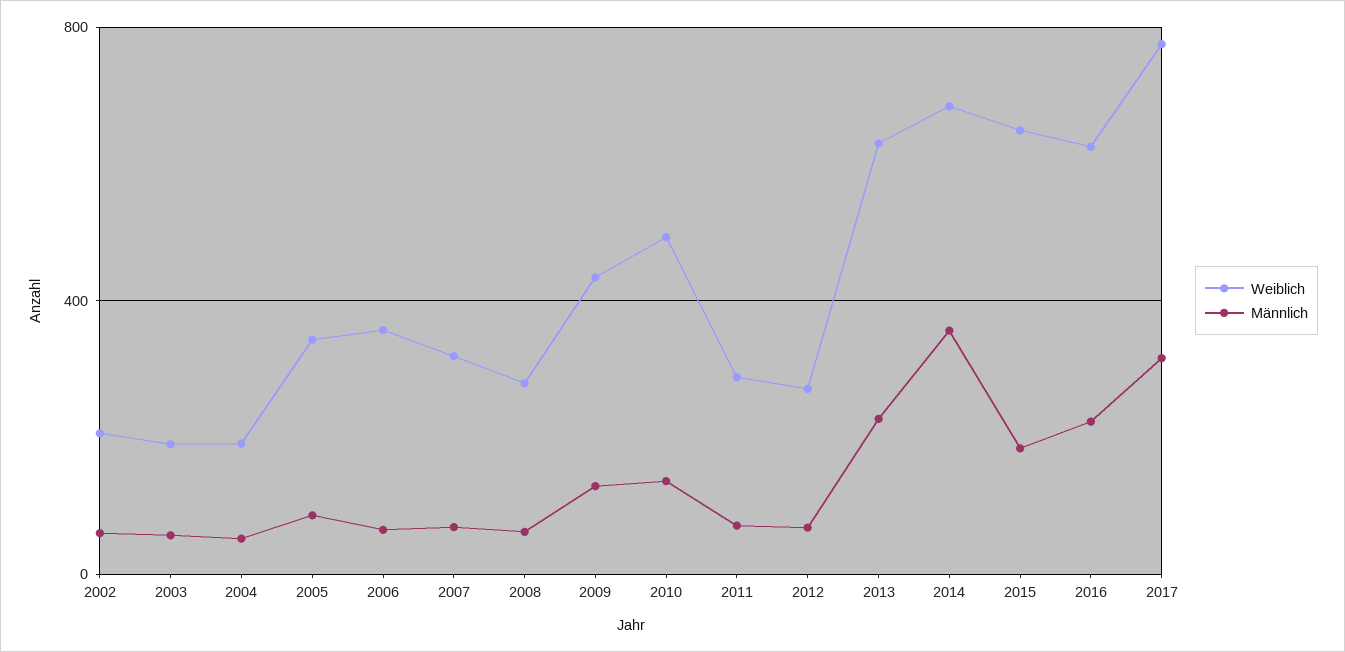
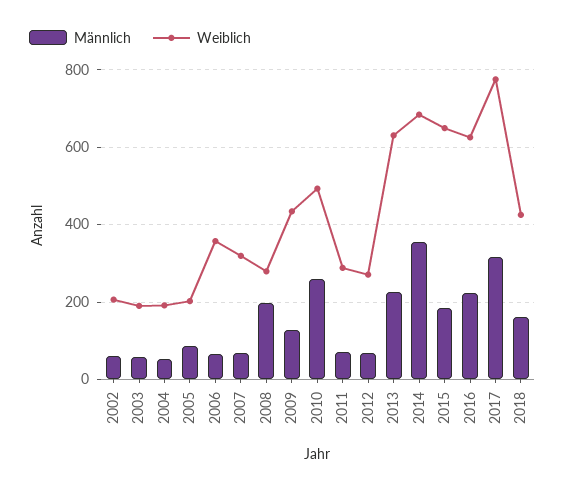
Weiblich, 2005: 350 -> 200
Männlich, 2008: 50 -> 200
Männlich, 2010: 150 -> 260
Männlich, 2018: none -> 160
Weiblich, 2018: none -> 420

